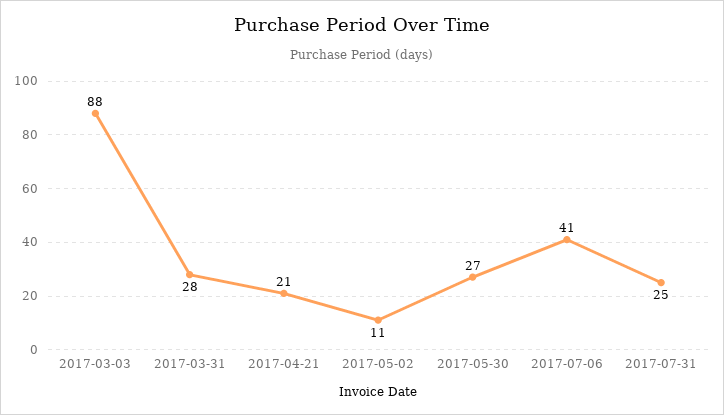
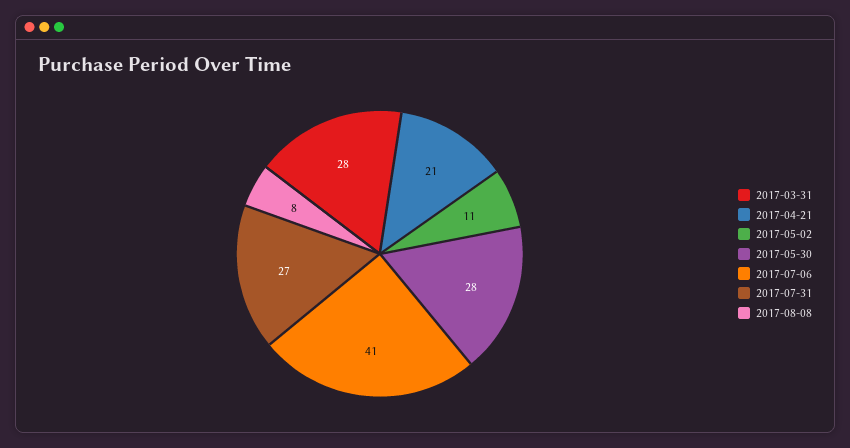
2017-03-03: 88 -> none
2017-05-30: 27 -> 28
2017-07-31: 25 -> 27
2017-08-08: none -> 8

